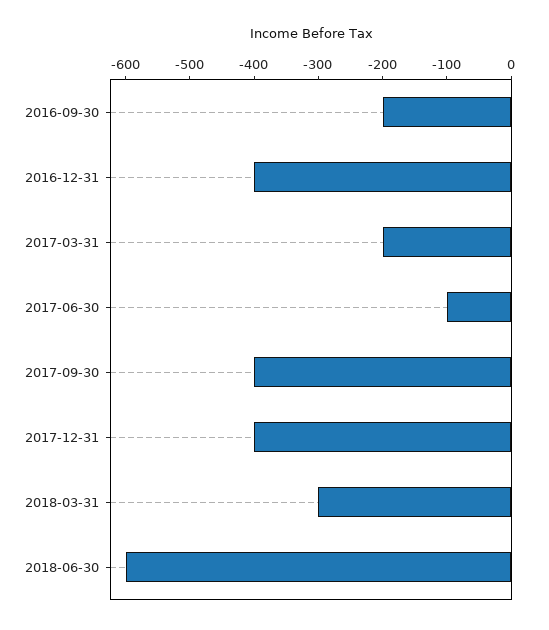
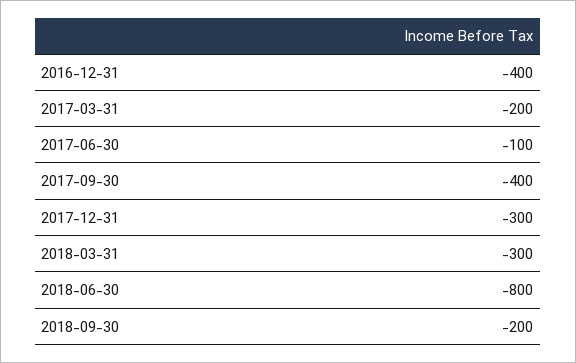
2016-09-30: -200 -> none
2017-12-31: -400 -> -300
2018-06-30: -600 -> -800
2018-09-30: none -> -200

